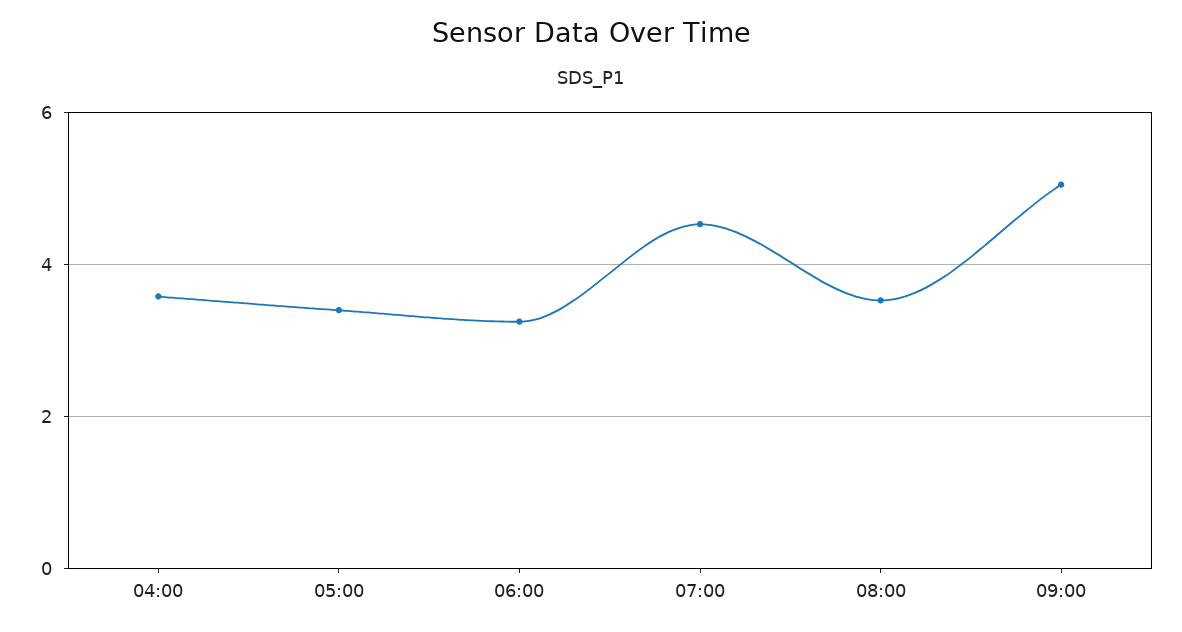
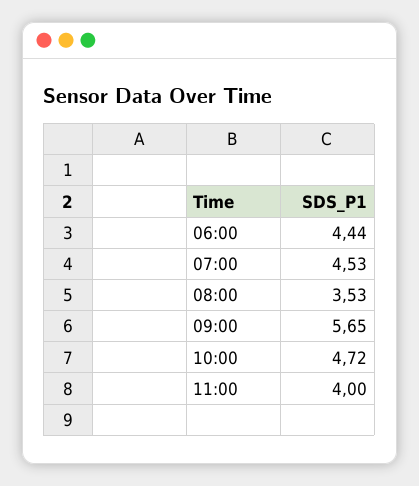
04:00: 3.6 -> none
05:00: 3.4 -> none
06:00: 3.2 -> 4.44
09:00: 5 -> 5.65
10:00: none -> 4.72
11:00: none -> 4

